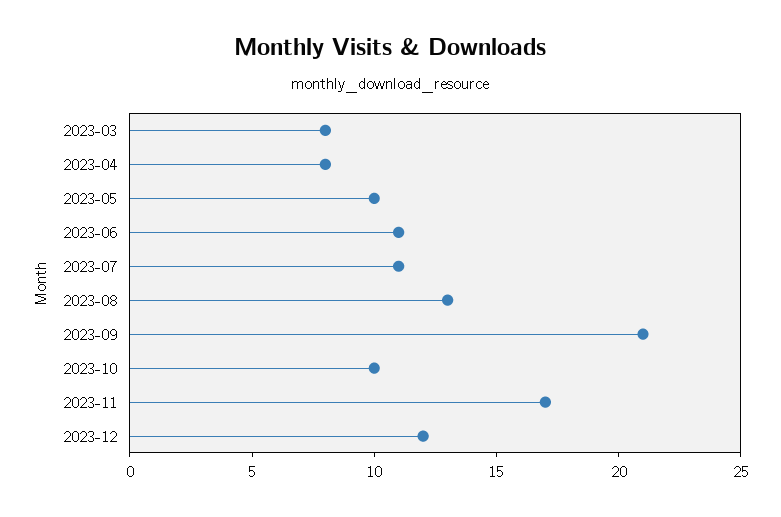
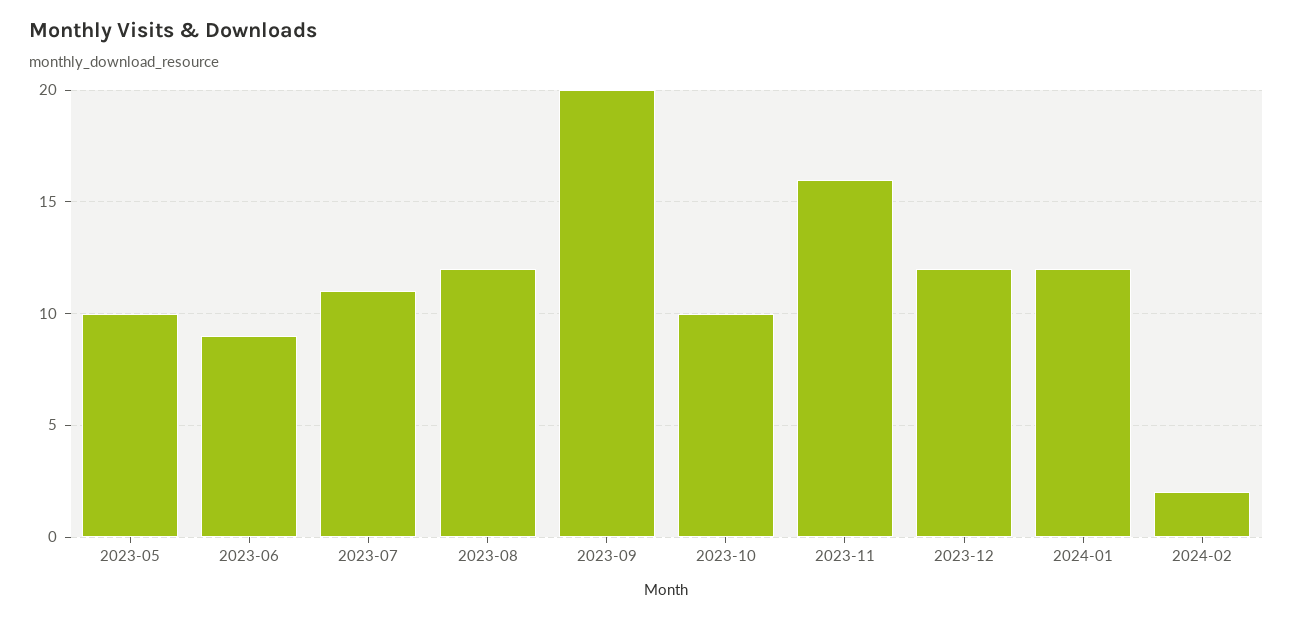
2023-03: 8 -> none
2023-04: 8 -> none
2023-06: 11 -> 9
2023-08: 13 -> 12
2023-09: 21 -> 20
2023-11: 17 -> 16
2024-01: none -> 12
2024-02: none -> 2

